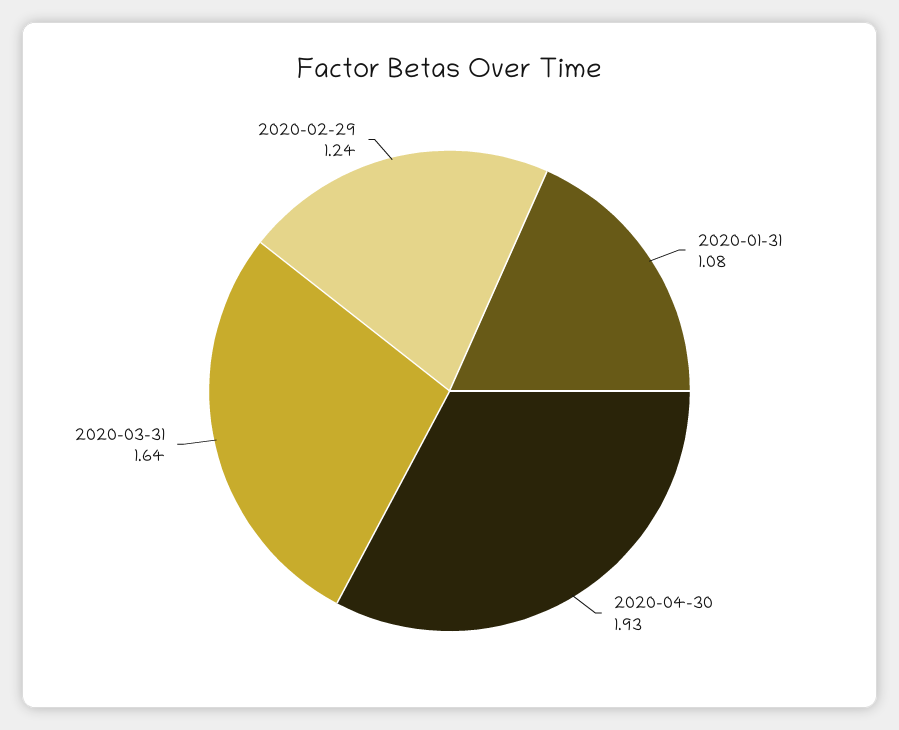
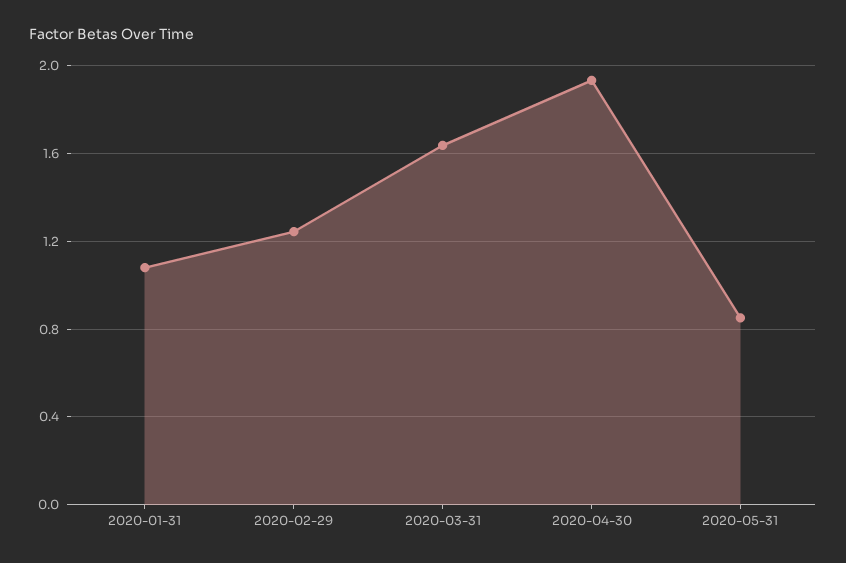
2020-05-31: none -> 0.85

